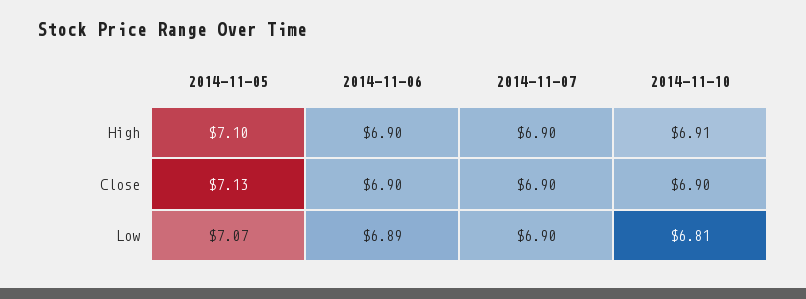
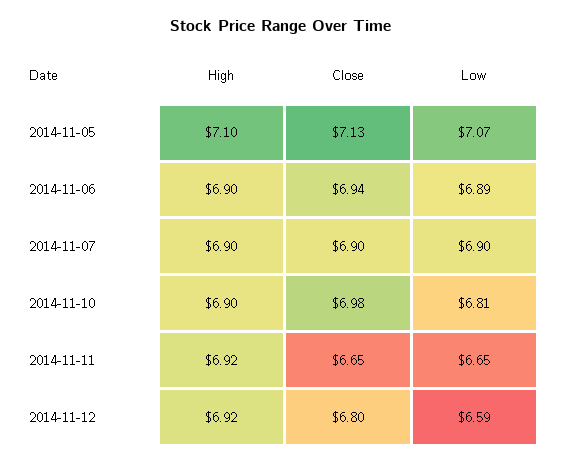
2014-11-10, High: 6.91 -> 6.9
2014-11-06, Close: 6.9 -> 6.94
2014-11-10, Close: 6.9 -> 6.98
2014-11-11, High: none -> 6.92
2014-11-11, Close: none -> 6.65
2014-11-11, Low: none -> 6.65
2014-11-12, High: none -> 6.92
2014-11-12, Close: none -> 6.8
2014-11-12, Low: none -> 6.59

